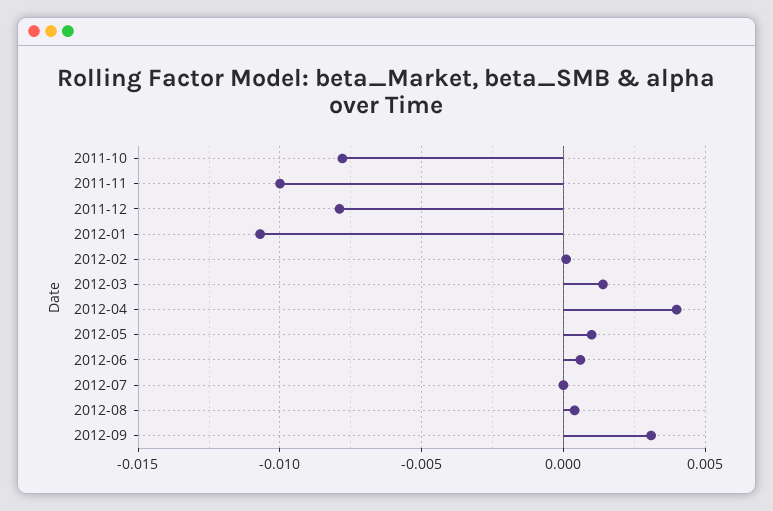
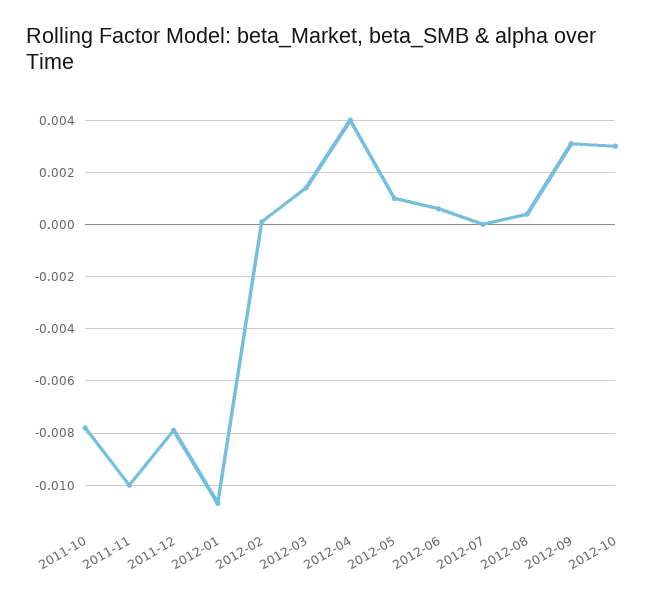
2012-10: none -> 0.003

